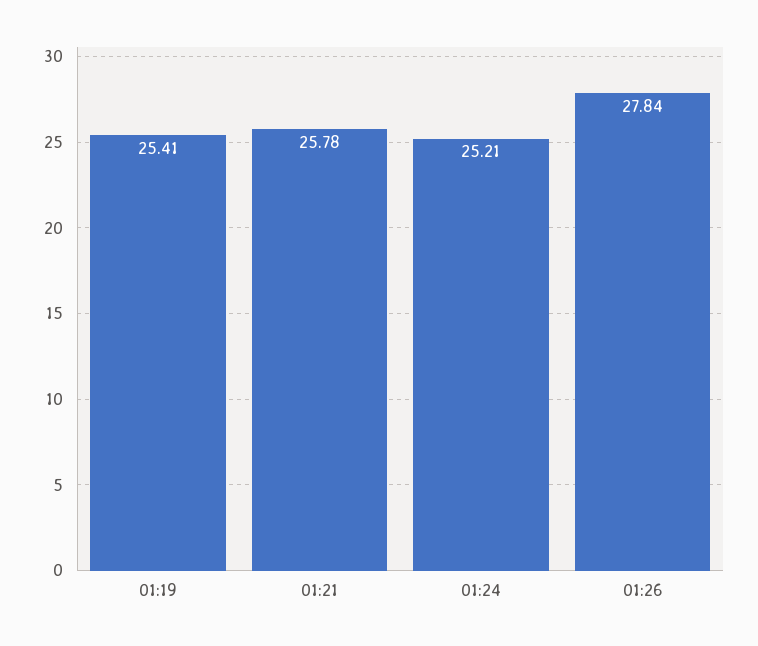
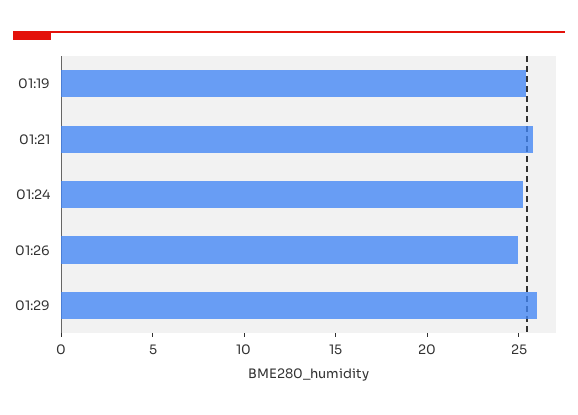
01:26: 27.84 -> 25
01:29: none -> 26

